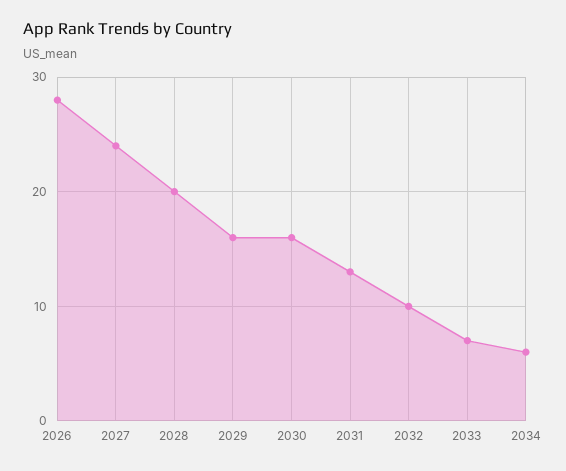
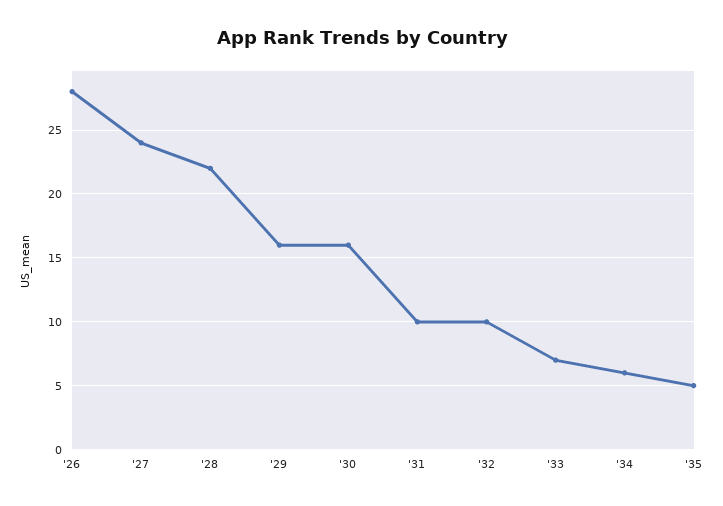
2028: 20 -> 22
2031: 13 -> 10
'35: none -> 5

